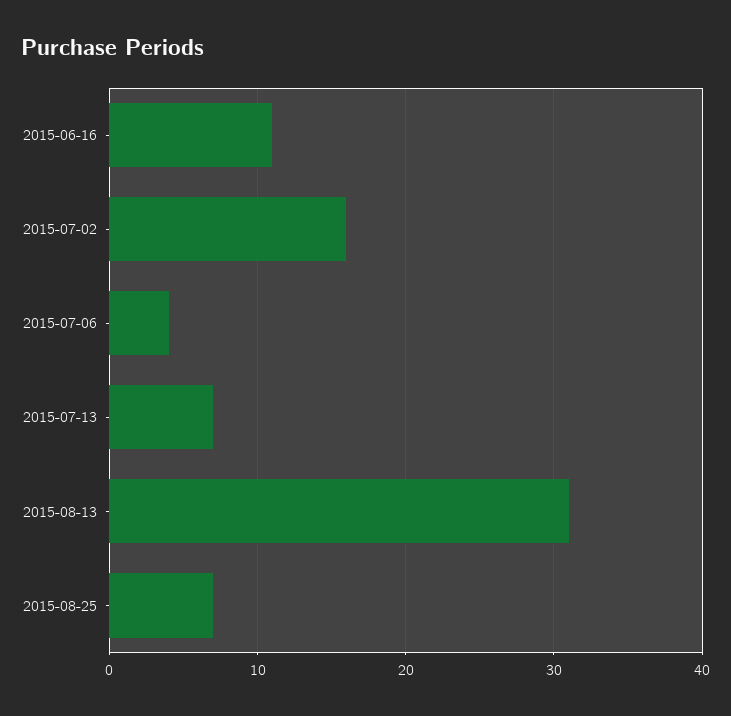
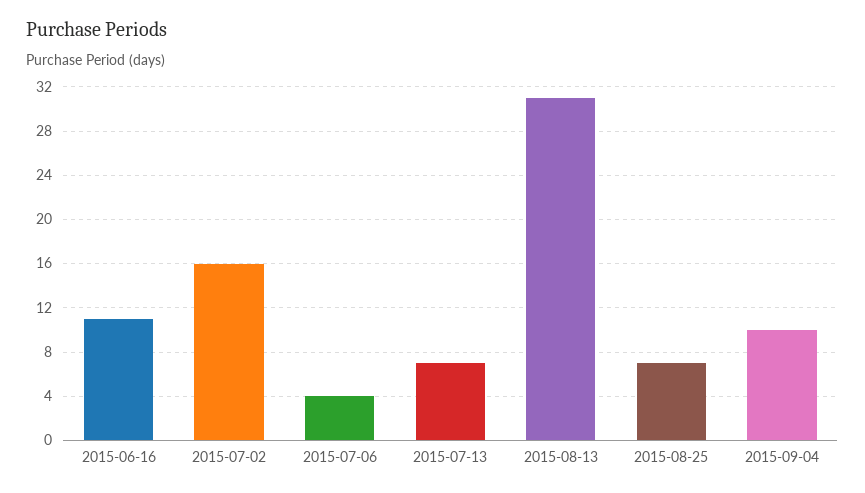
2015-09-04: none -> 10

